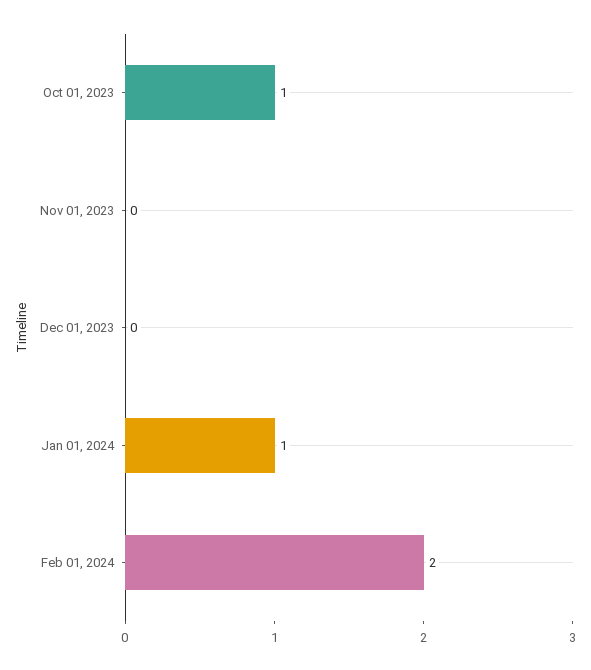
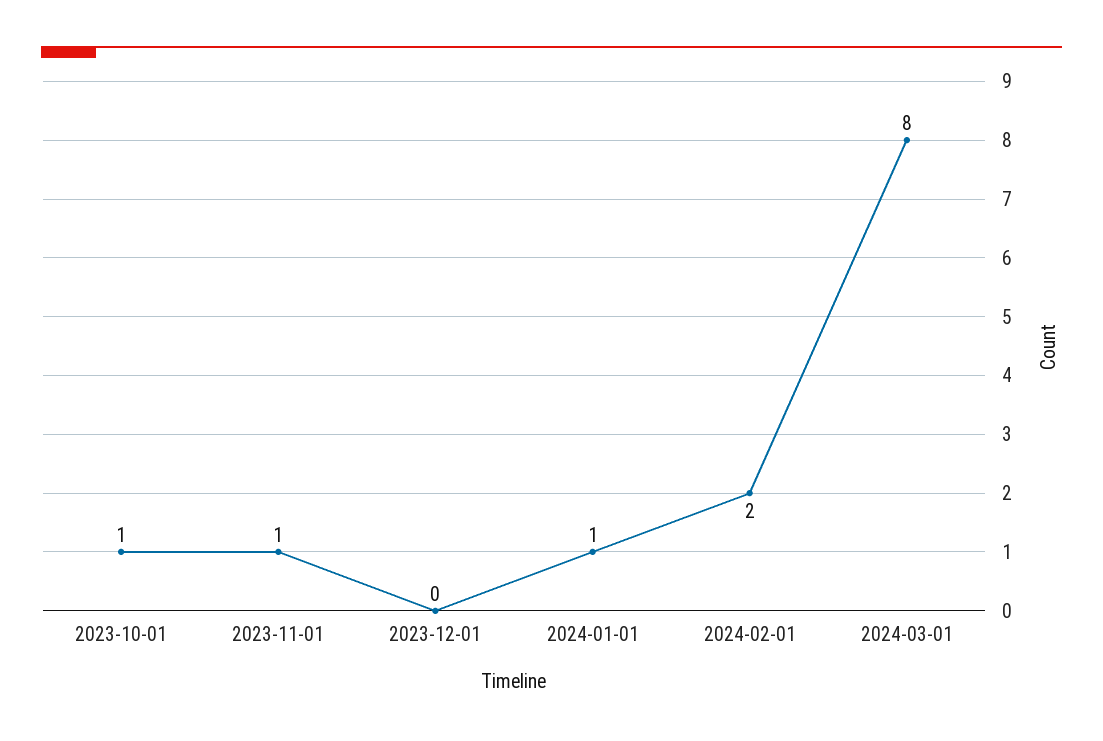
Nov 01, 2023: 0 -> 1
2024-03-01: none -> 8

